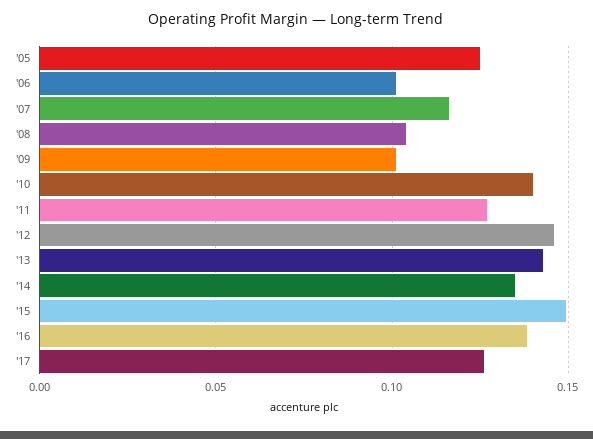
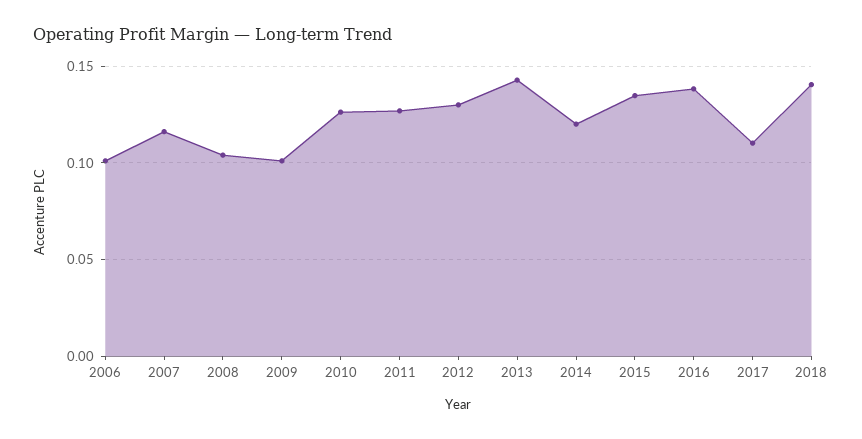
'05: 0.125 -> none
'10: 0.14 -> 0.125
'12: 0.145 -> 0.13
'14: 0.135 -> 0.12
'15: 0.15 -> 0.135
'17: 0.125 -> 0.11
2018: none -> 0.14

